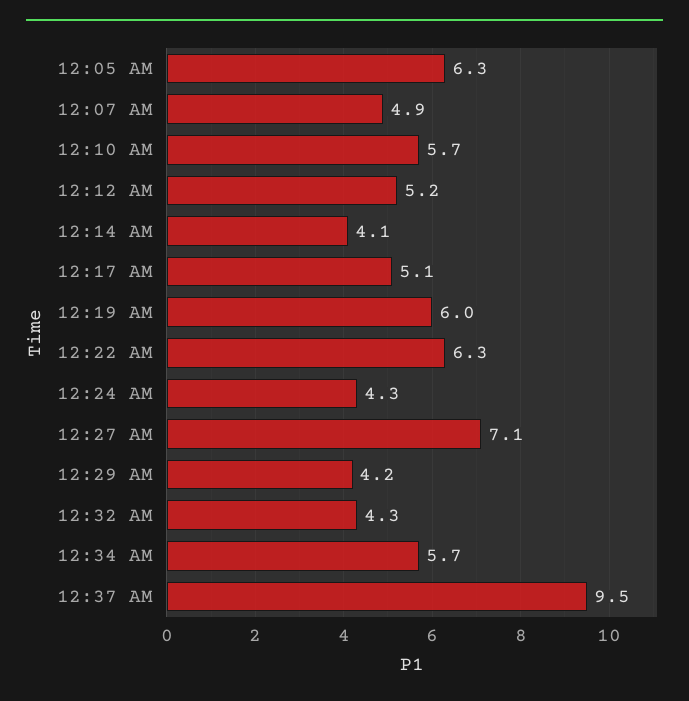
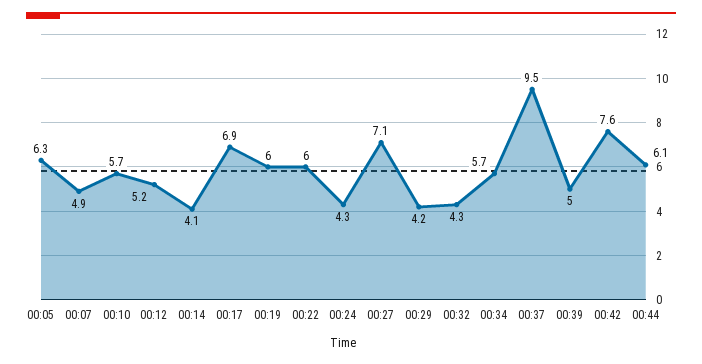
12:17 AM: 5.1 -> 6.9
12:22 AM: 6.3 -> 6
00:39: none -> 5
00:42: none -> 7.6
00:44: none -> 6.1

